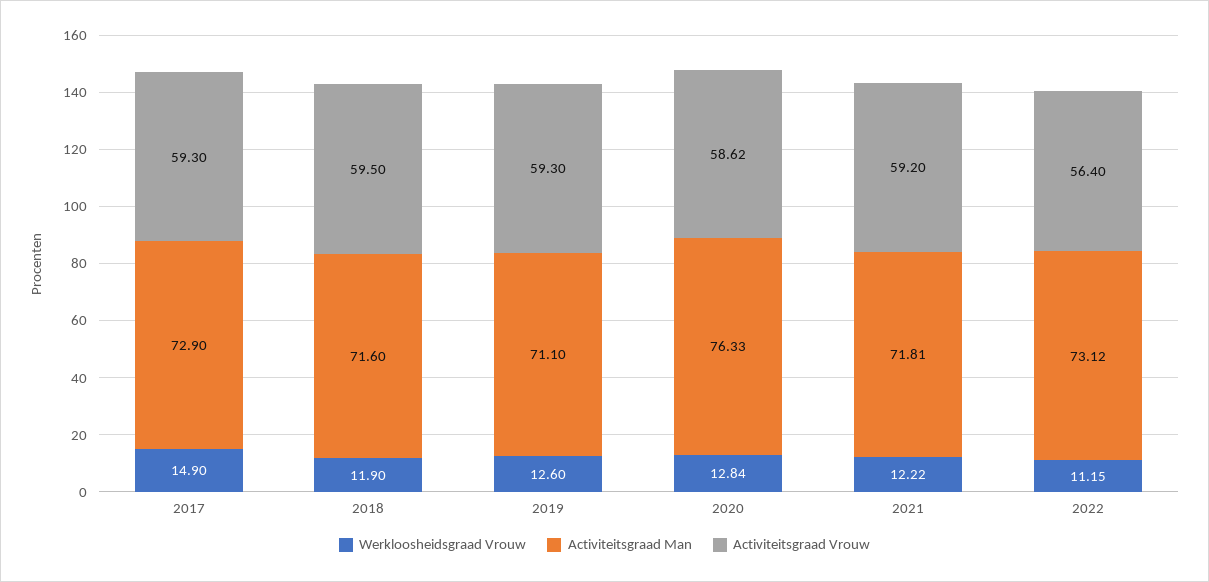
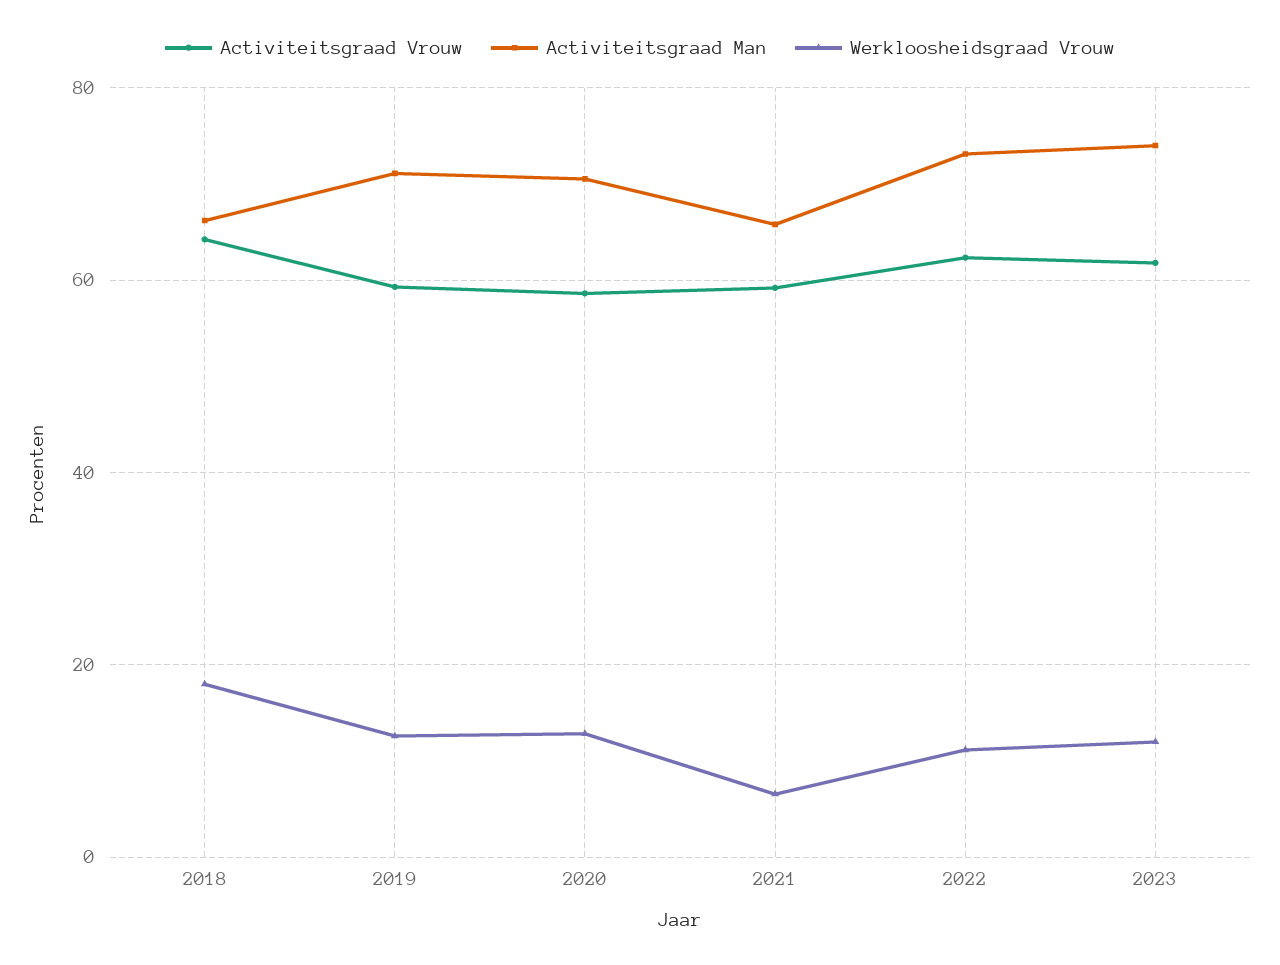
Werkloosheidsgraad Vrouw, 2017: 14.9 -> none
Activiteitsgraad Man, 2017: 72.9 -> none
Activiteitsgraad Vrouw, 2017: 59.3 -> none
Werkloosheidsgraad Vrouw, 2018: 11.9 -> 18
Activiteitsgraad Man, 2018: 71.6 -> 66
Activiteitsgraad Vrouw, 2018: 59.5 -> 64
Activiteitsgraad Man, 2020: 76.33 -> 70
Werkloosheidsgraad Vrouw, 2021: 12.22 -> 6
Activiteitsgraad Man, 2021: 71.81 -> 66
Activiteitsgraad Vrouw, 2022: 56.4 -> 62
Activiteitsgraad Vrouw, 2023: none -> 62
Activiteitsgraad Man, 2023: none -> 74
Werkloosheidsgraad Vrouw, 2023: none -> 12

